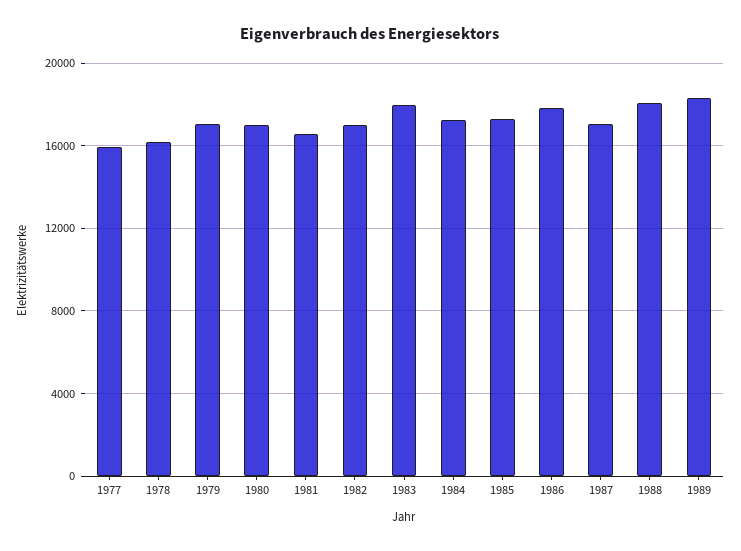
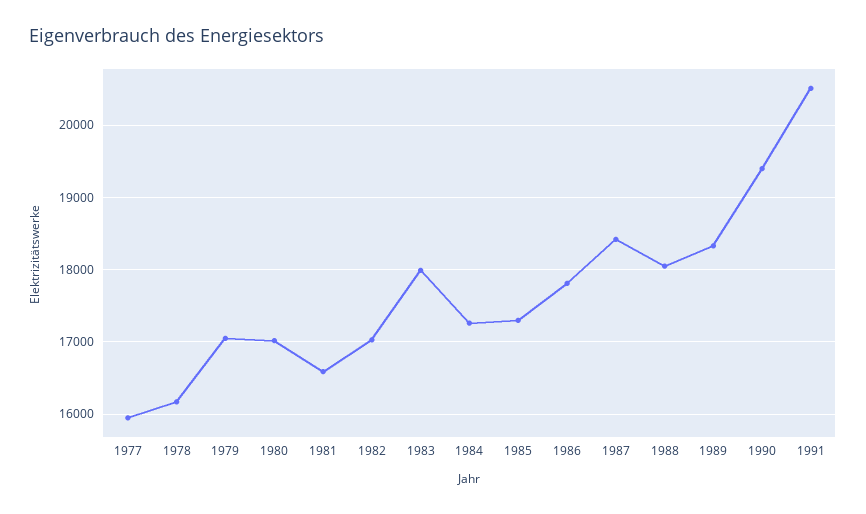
1987: 17000 -> 18400
1990: none -> 19400
1991: none -> 20500

